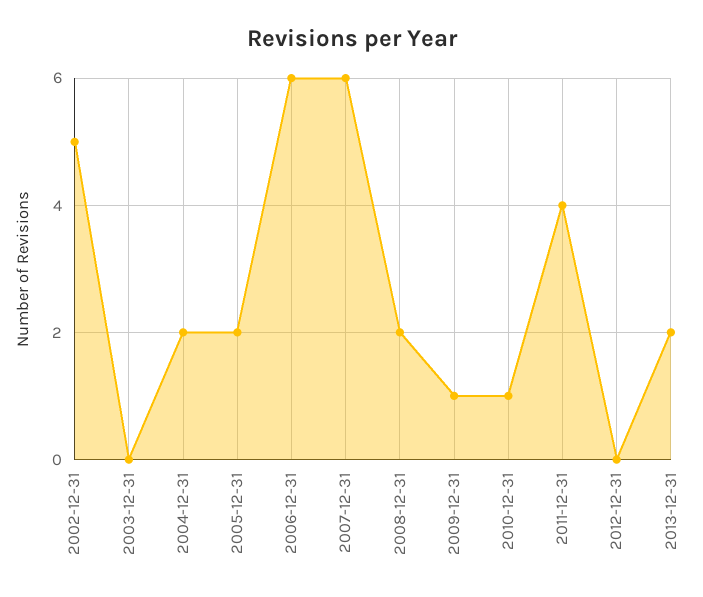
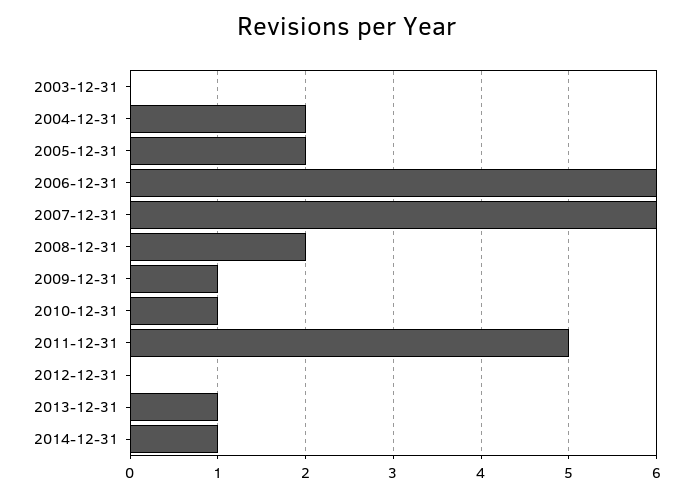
2002-12-31: 5 -> none
2011-12-31: 4 -> 5
2013-12-31: 2 -> 1
2014-12-31: none -> 1

